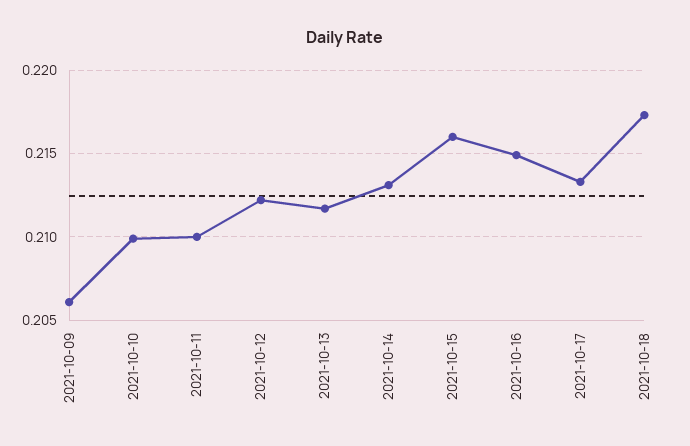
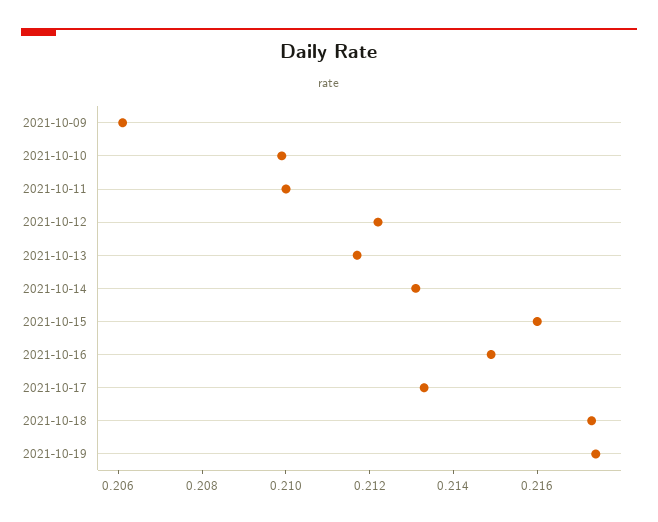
2021-10-19: none -> 0.2175

